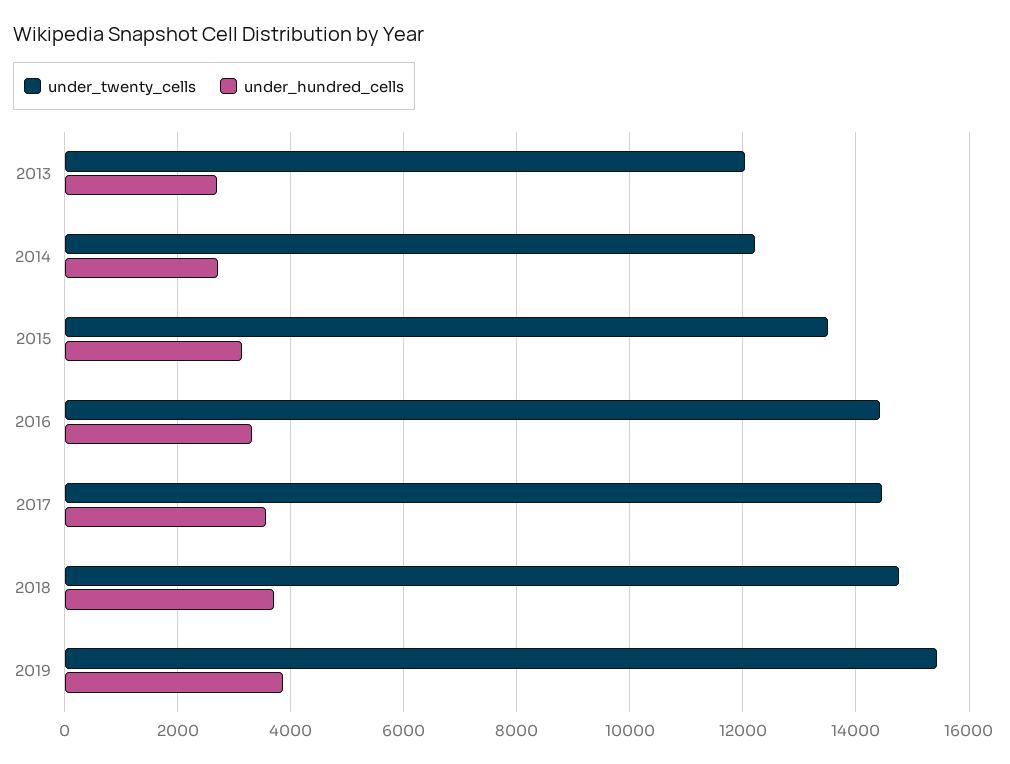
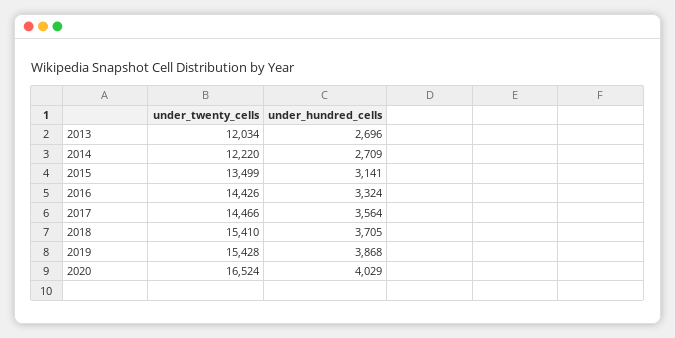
under_twenty_cells, 2018: 14800 -> 15410
under_twenty_cells, 2020: none -> 16524
under_hundred_cells, 2020: none -> 4029

